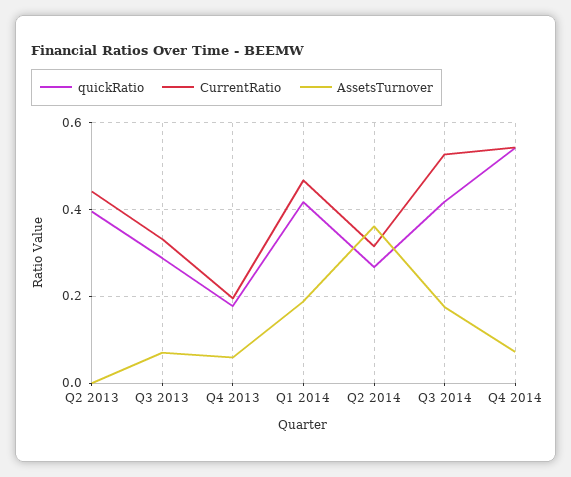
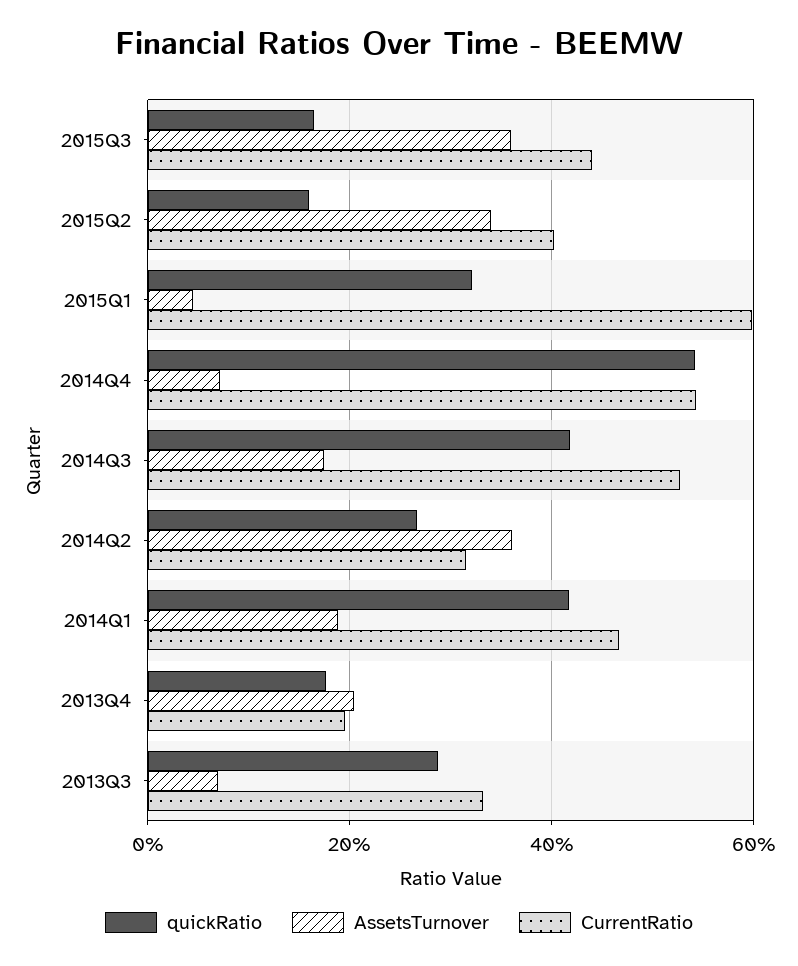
quickRatio, Q2 2013: 0.4 -> none
CurrentRatio, Q2 2013: 0.44 -> none
AssetsTurnover, Q2 2013: 0 -> none
AssetsTurnover, Q4 2013: 0.06 -> 0.2
quickRatio, 2015Q3: none -> 0.16
AssetsTurnover, 2015Q3: none -> 0.36
CurrentRatio, 2015Q3: none -> 0.44
quickRatio, 2015Q2: none -> 0.16
AssetsTurnover, 2015Q2: none -> 0.34
CurrentRatio, 2015Q2: none -> 0.4
quickRatio, 2015Q1: none -> 0.32
AssetsTurnover, 2015Q1: none -> 0.04
CurrentRatio, 2015Q1: none -> 0.6

